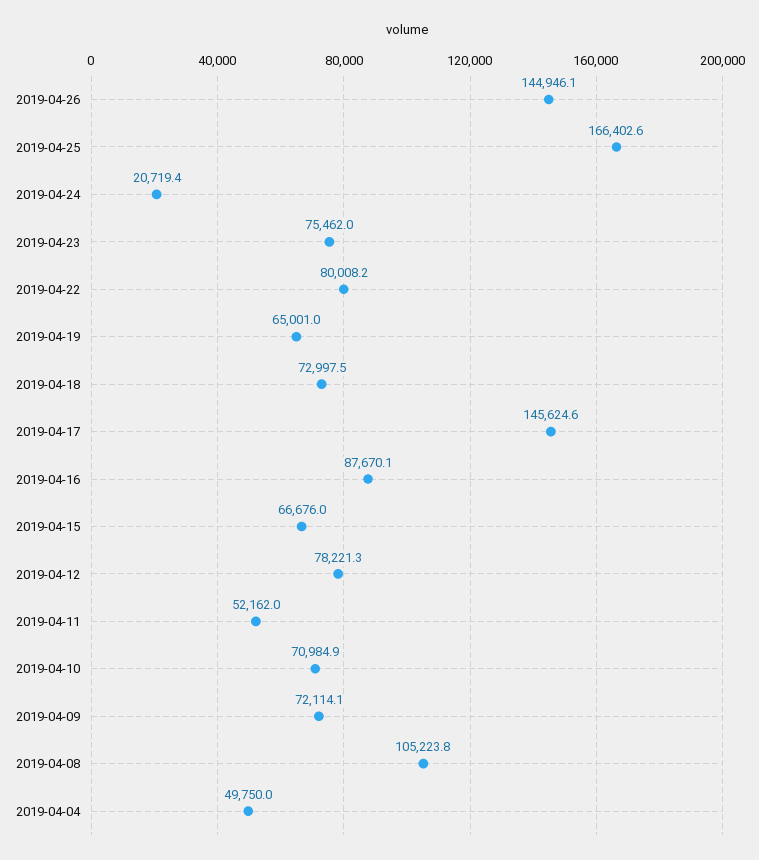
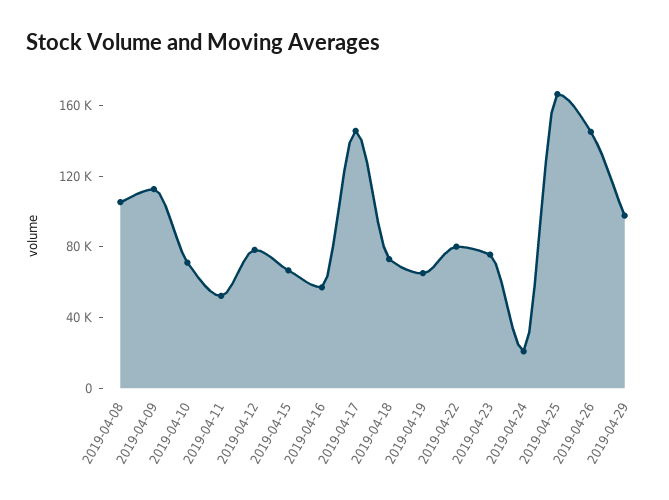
2019-04-16: 87670.1 -> 60000
2019-04-09: 72114.1 -> 110000
2019-04-04: 49750 -> none
2019-04-29: none -> 100000

